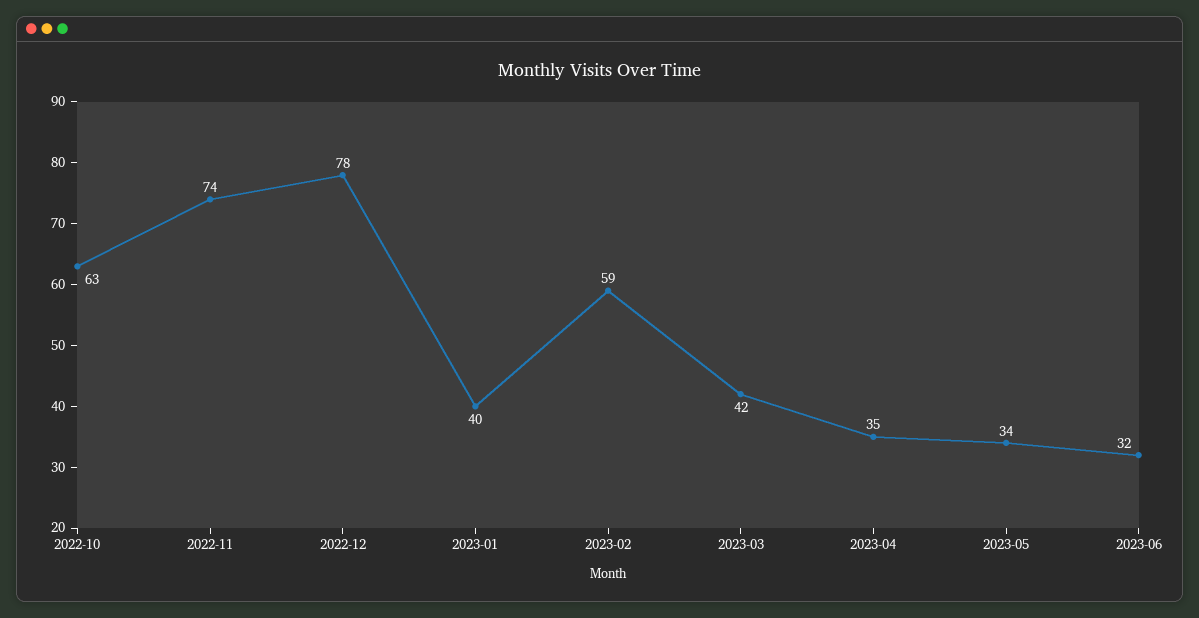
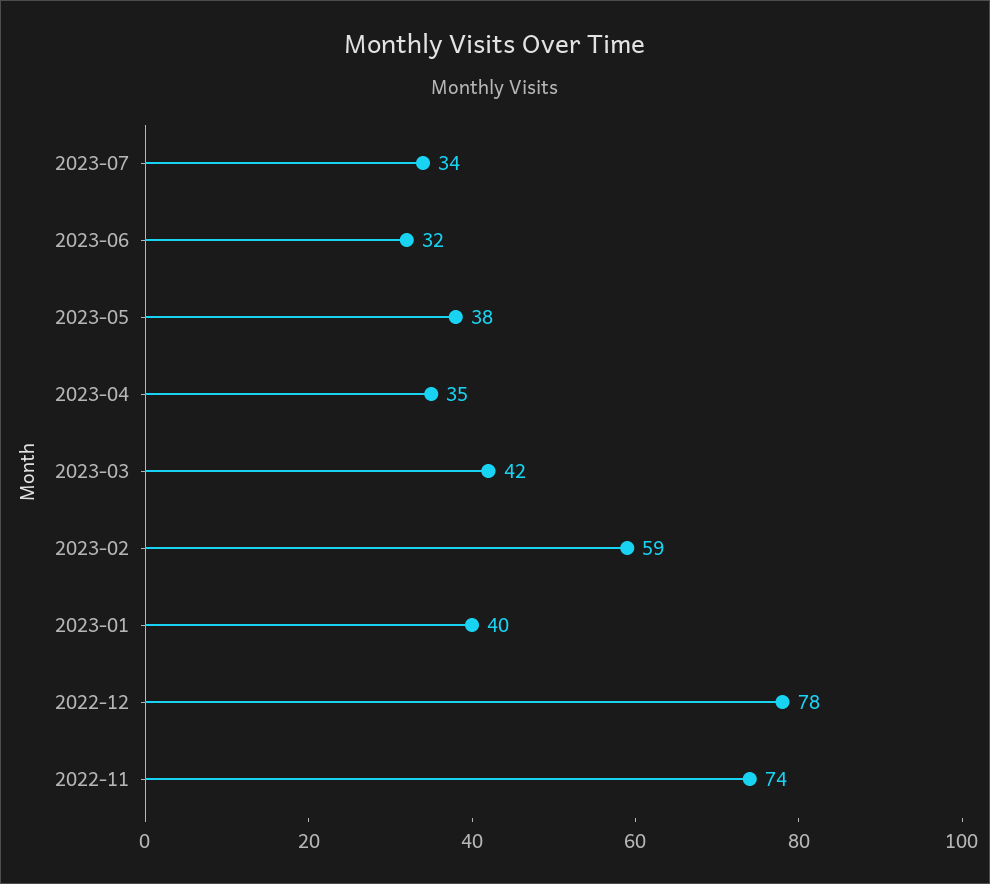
2022-10: 63 -> none
2023-05: 34 -> 38
2023-07: none -> 34

